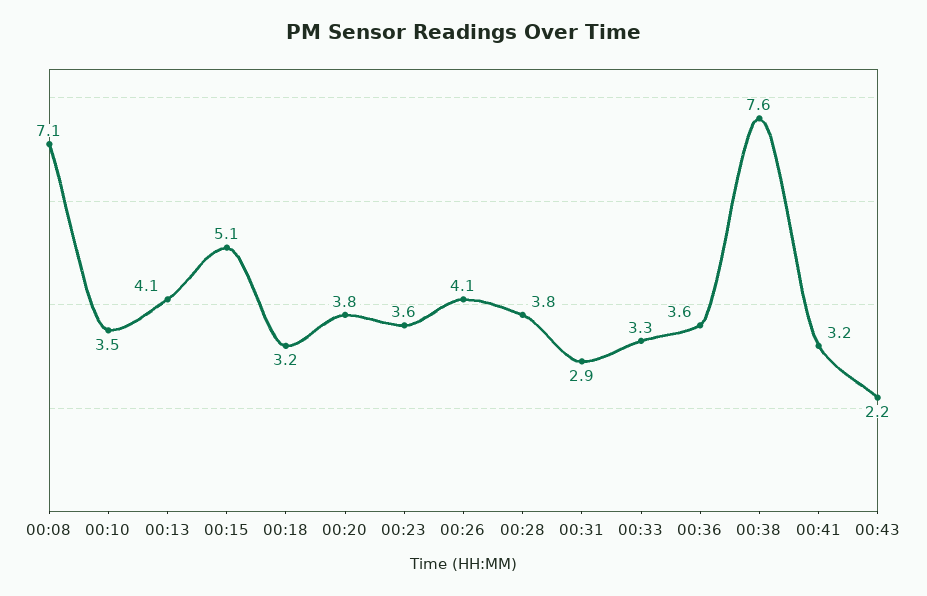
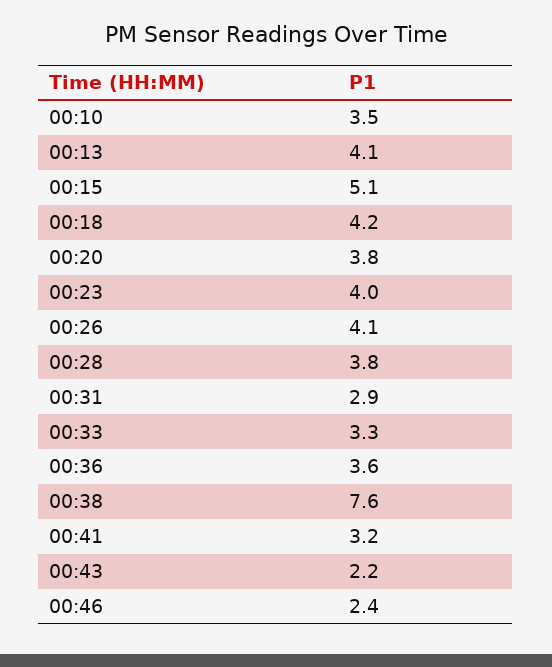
00:08: 7.1 -> none
00:18: 3.2 -> 4.2
00:23: 3.6 -> 4
00:46: none -> 2.4

